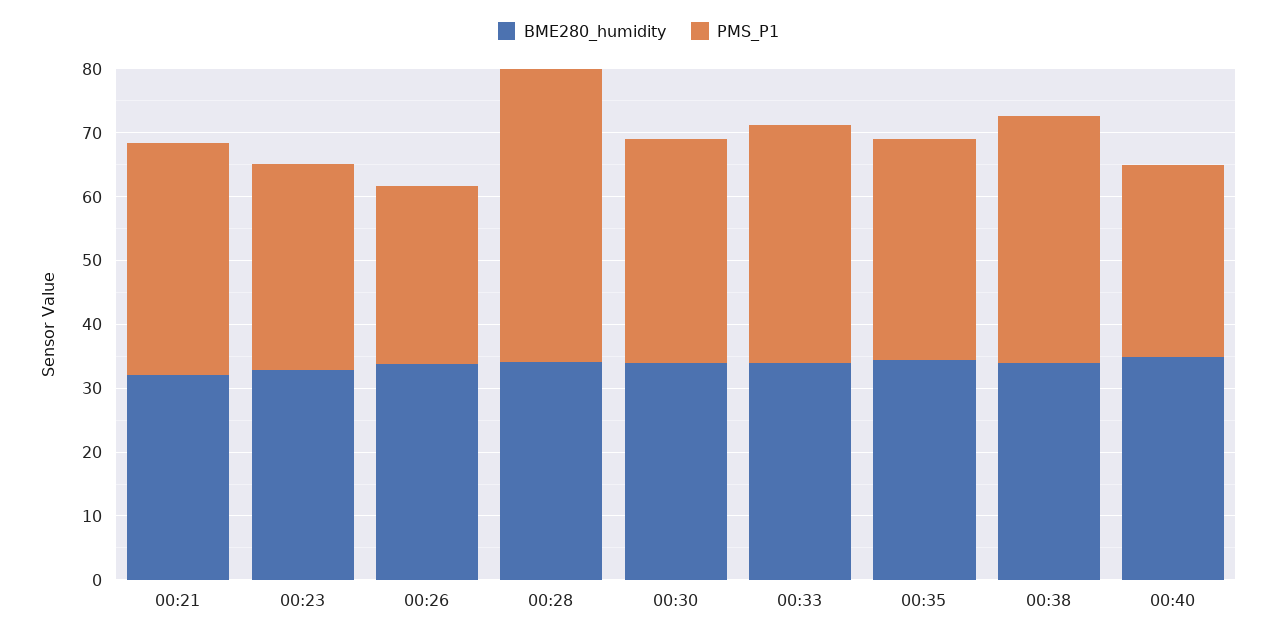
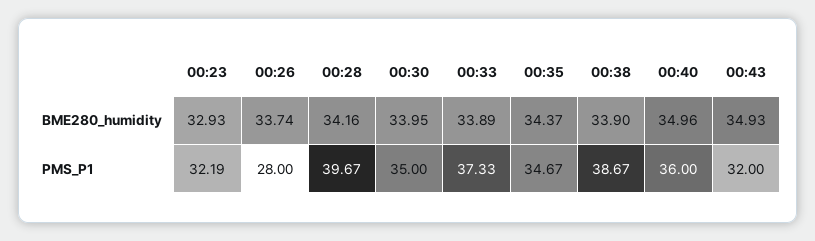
BME280_humidity, 00:21: 32 -> none
PMS_P1, 00:21: 36 -> none
PMS_P1, 00:28: 46 -> 39.67
PMS_P1, 00:40: 30 -> 36
BME280_humidity, 00:43: none -> 34.93
PMS_P1, 00:43: none -> 32

